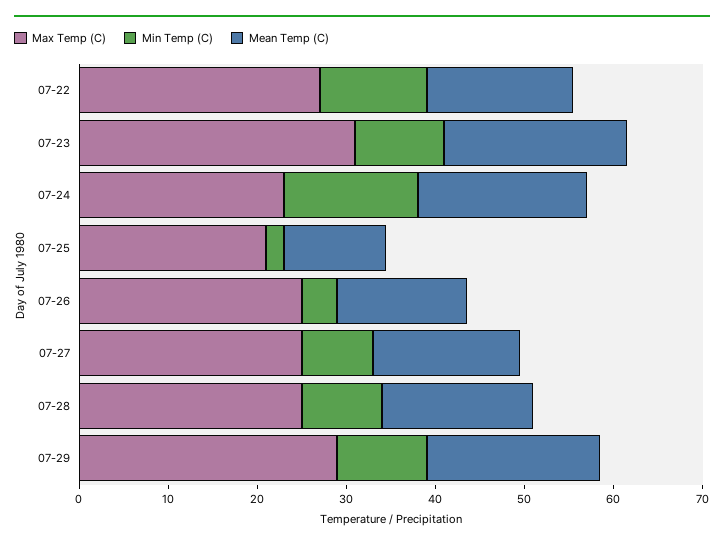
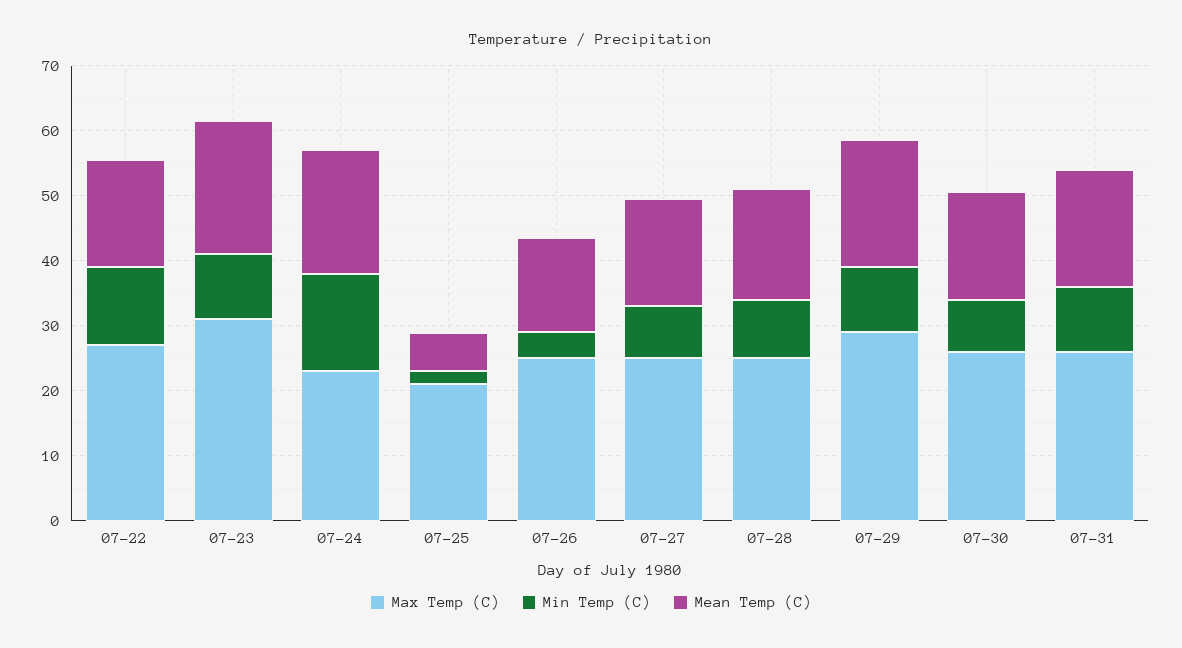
Mean Temp (C), 07-25: 12 -> 6
Max Temp (C), 07-30: none -> 26
Min Temp (C), 07-30: none -> 8
Mean Temp (C), 07-30: none -> 16
Max Temp (C), 07-31: none -> 26
Min Temp (C), 07-31: none -> 10
Mean Temp (C), 07-31: none -> 18

